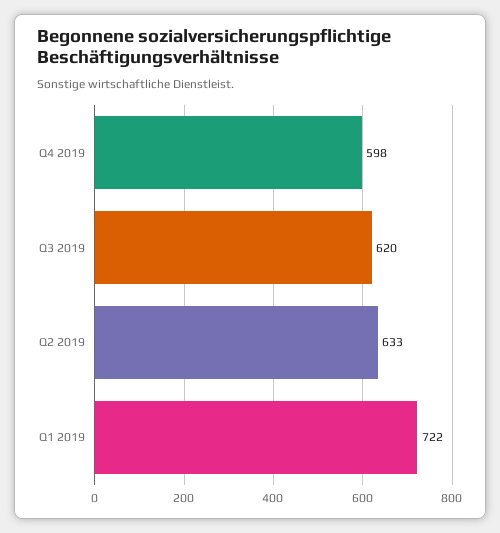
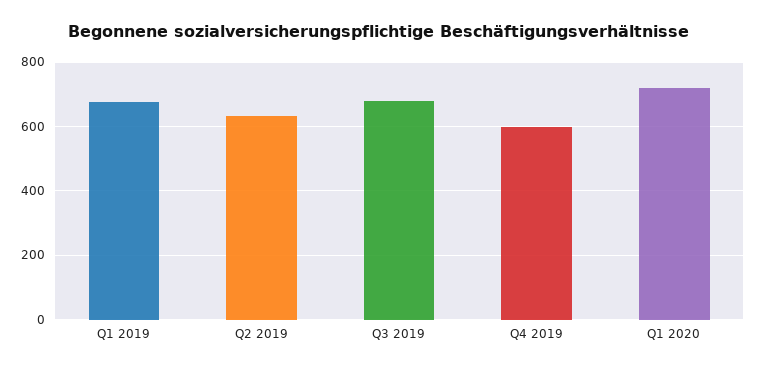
Q3 2019: 620 -> 680
Q1 2019: 722 -> 680
Q1 2020: none -> 720

